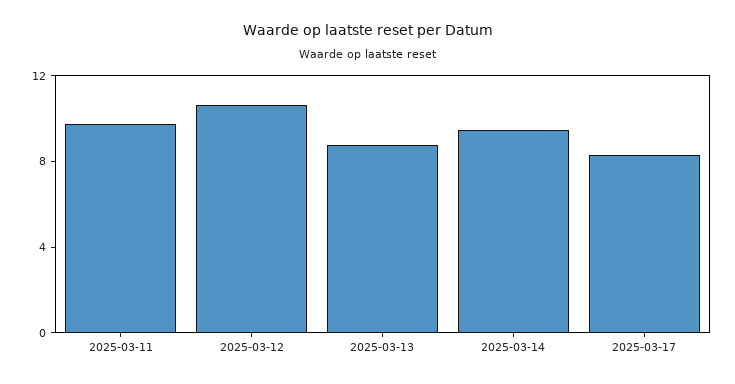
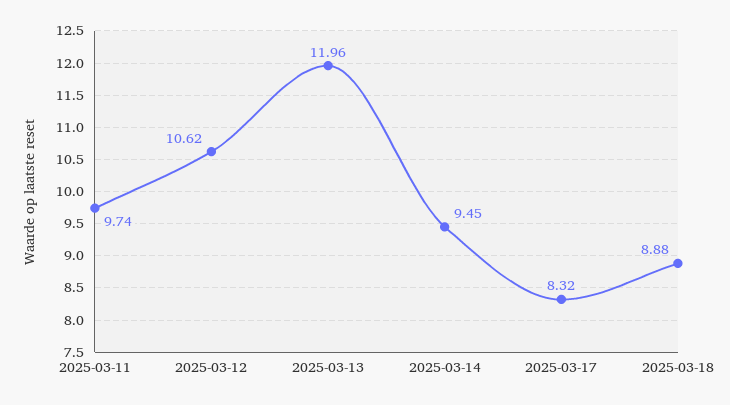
2025-03-13: 9 -> 11.96
2025-03-18: none -> 8.88

